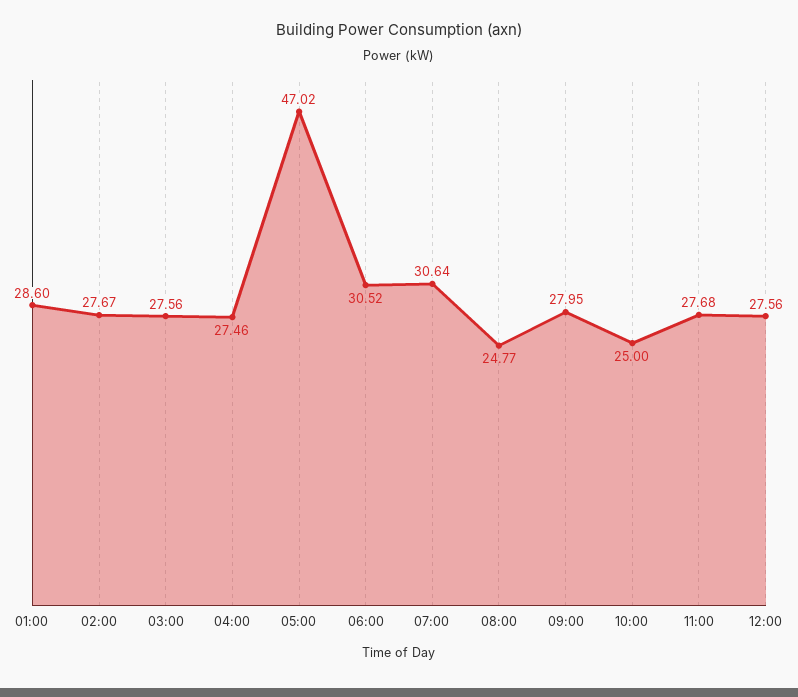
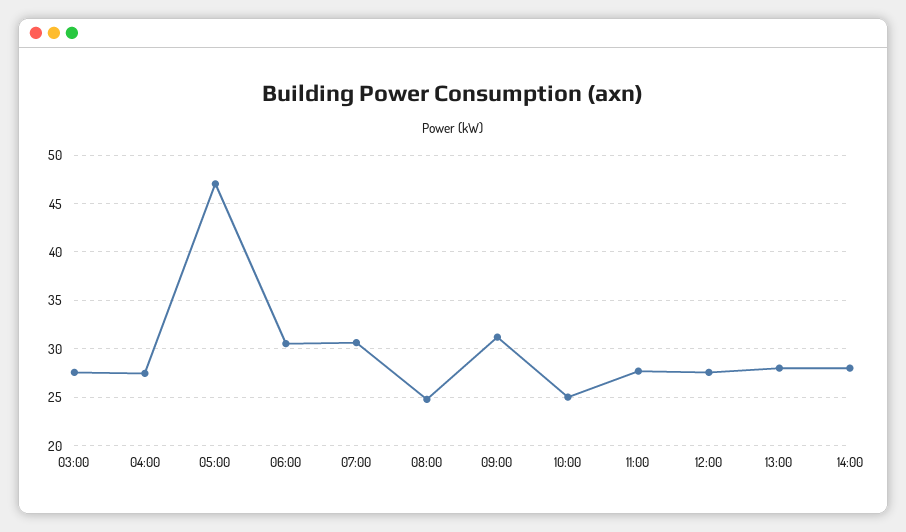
01:00: 28.6 -> none
02:00: 27.67 -> none
09:00: 27.95 -> 31
13:00: none -> 28
14:00: none -> 28

